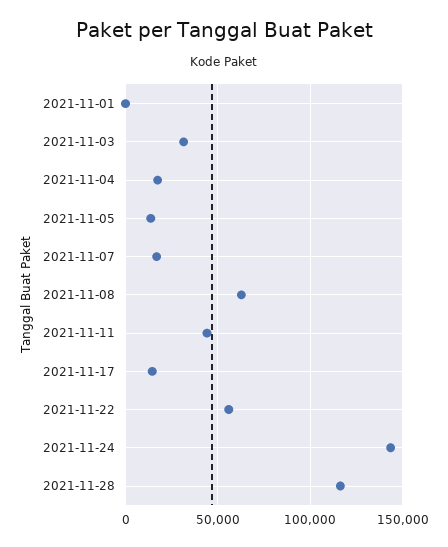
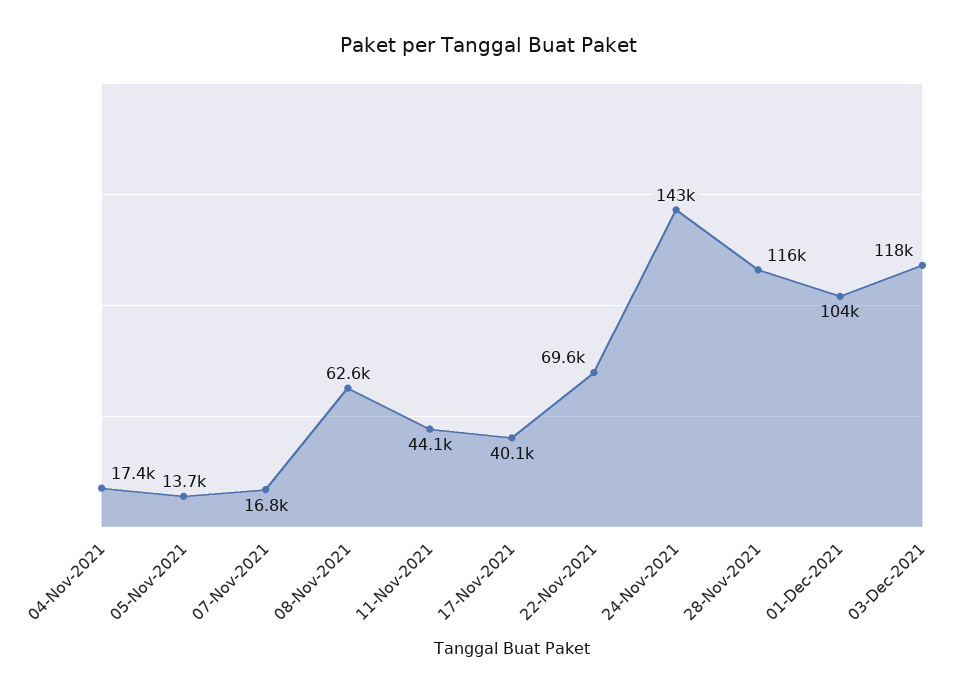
2021-11-01: 0 -> none
2021-11-03: 30000 -> none
2021-11-17: 15000 -> 40100
2021-11-22: 55000 -> 69600
01-Dec-2021: none -> 104000
03-Dec-2021: none -> 118000

